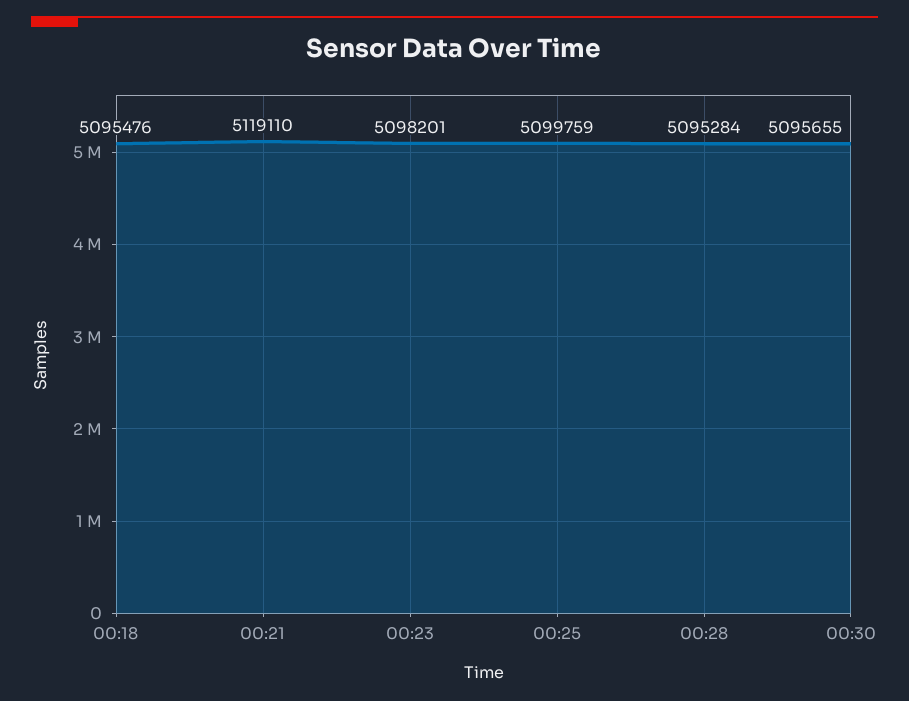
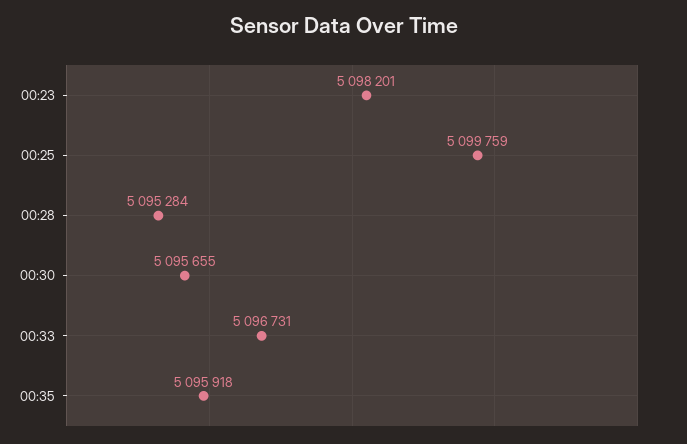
00:18: 5095476 -> none
00:21: 5119110 -> none
00:33: none -> 5096731
00:35: none -> 5095918

